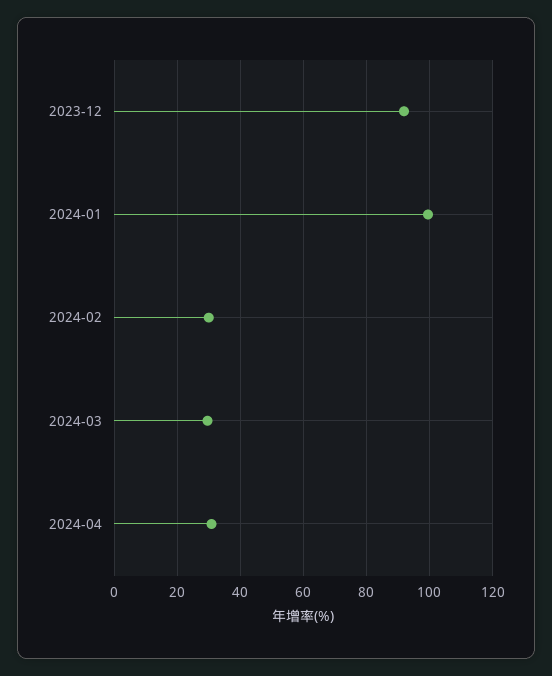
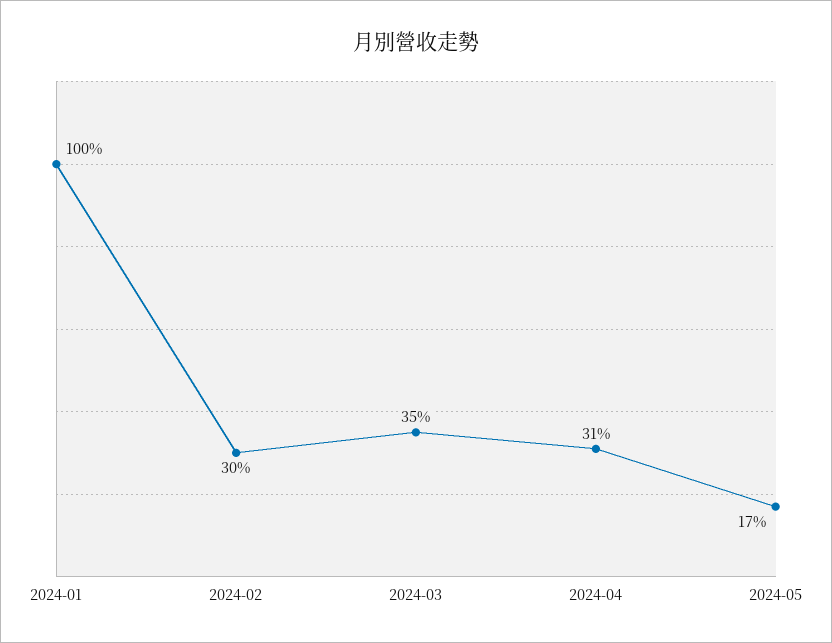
2023-12: 92 -> none
2024-03: 30 -> 35
2024-05: none -> 17

